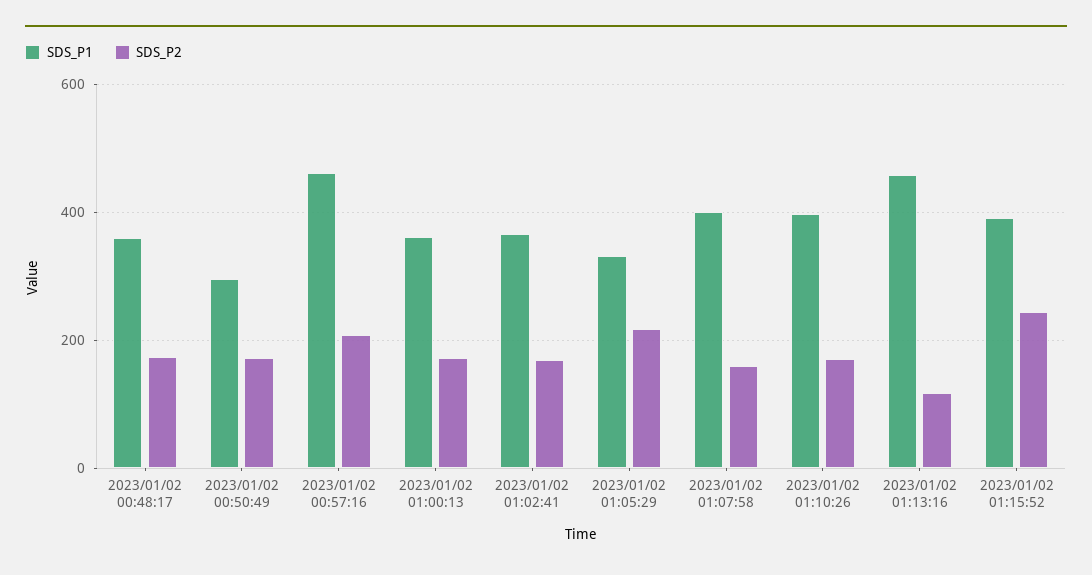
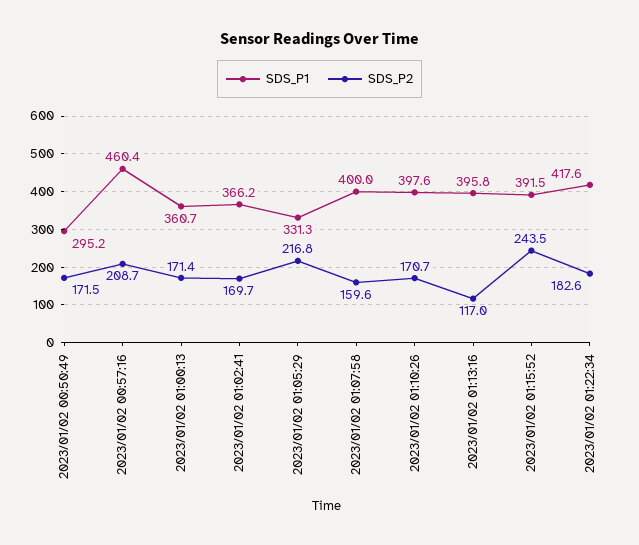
SDS_P1, 2023/01/02 00:48:17: 360 -> none
SDS_P2, 2023/01/02 00:48:17: 180 -> none
SDS_P1, 2023/01/02 01:13:16: 460 -> 395.8
SDS_P1, 2023/01/02 01:22:34: none -> 417.6
SDS_P2, 2023/01/02 01:22:34: none -> 182.6

